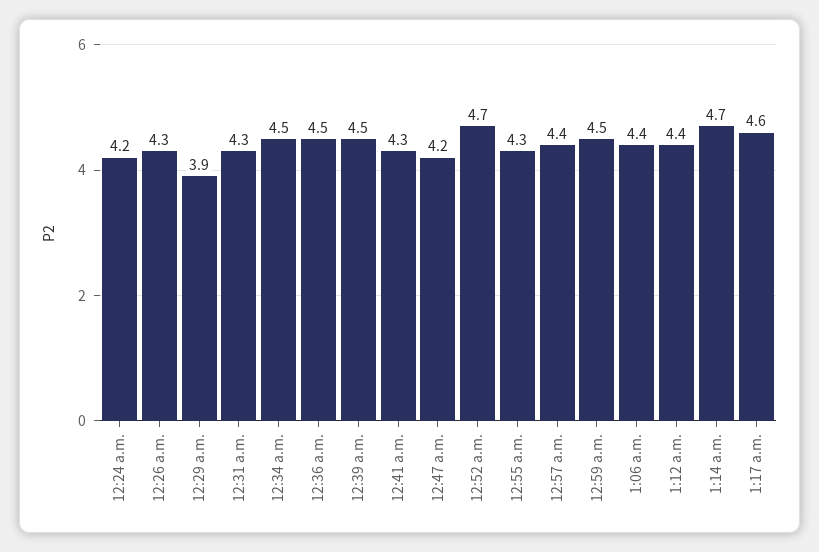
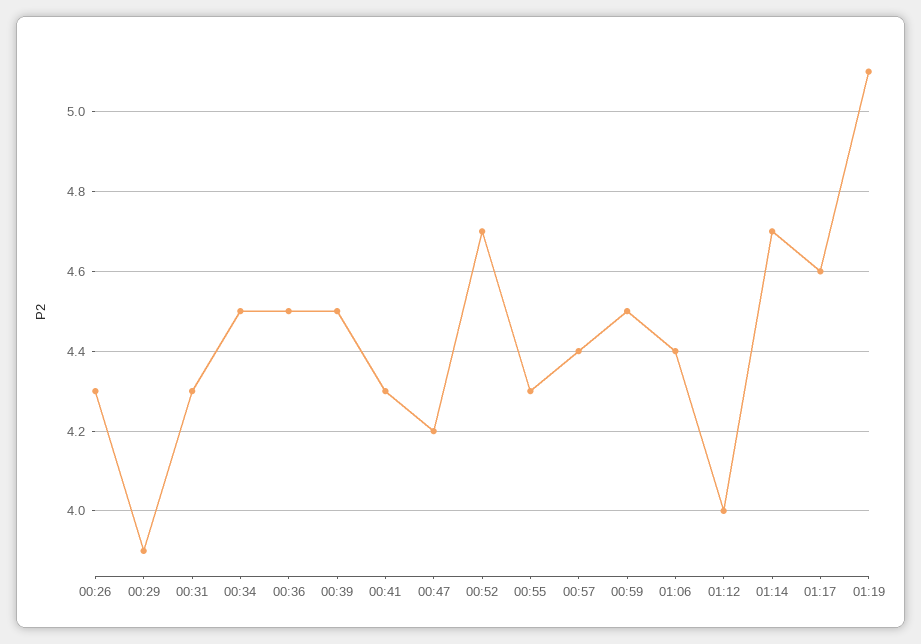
12:24 a.m.: 4.2 -> none
1:12 a.m.: 4.4 -> 4
01:19: none -> 5.1

